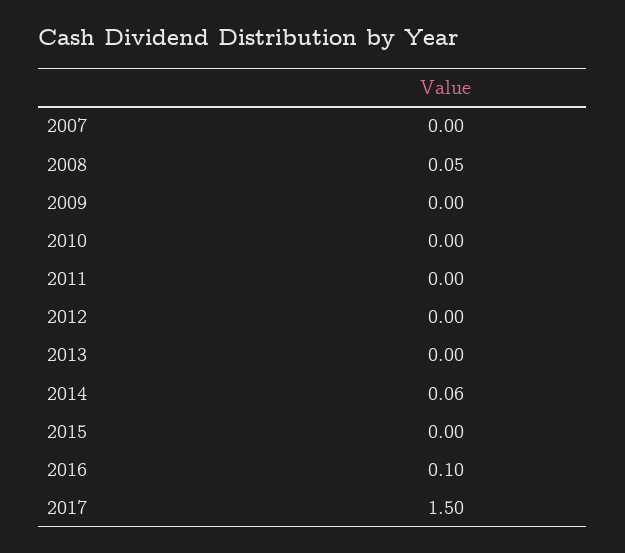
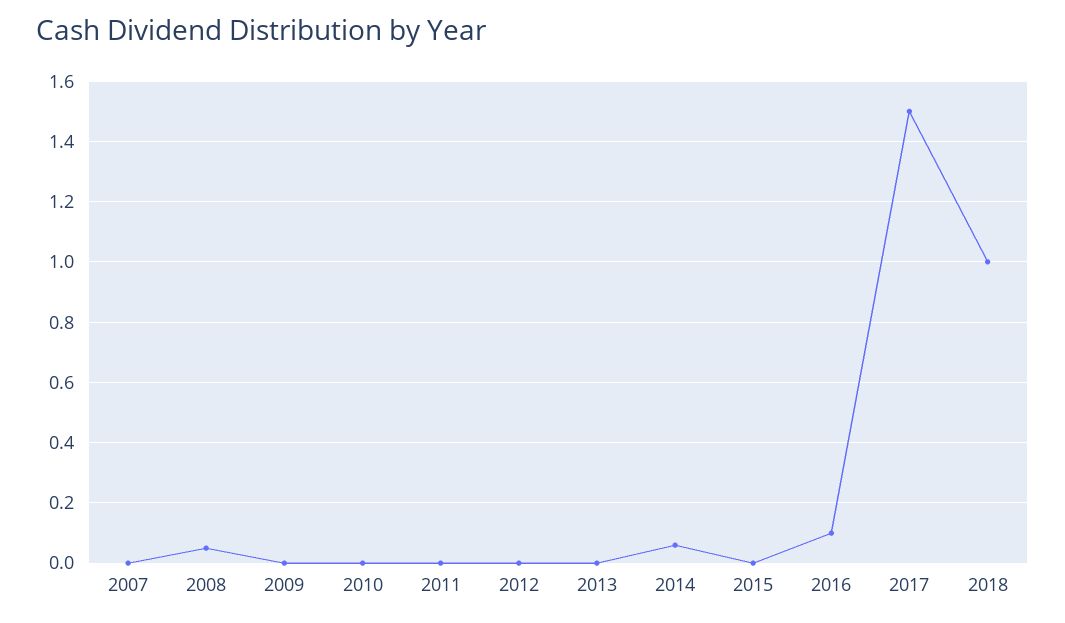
2018: none -> 1

